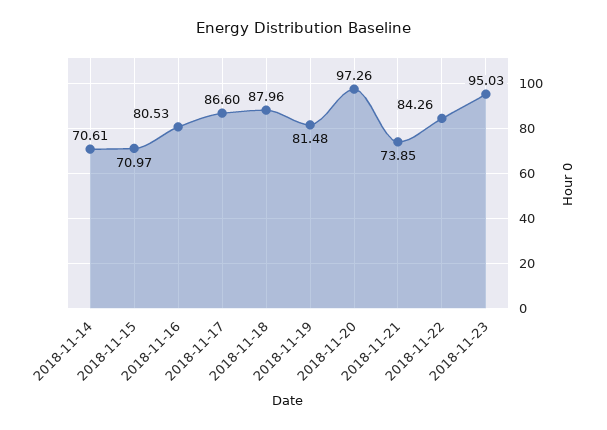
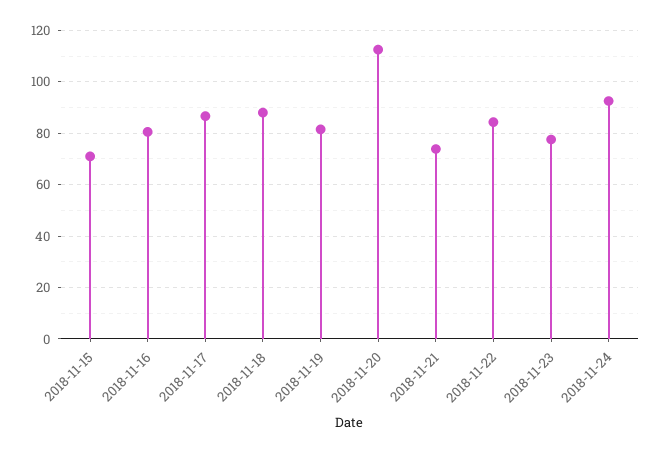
2018-11-14: 70.61 -> none
2018-11-20: 97.26 -> 112.5
2018-11-23: 95.03 -> 77.5
2018-11-24: none -> 92.5

